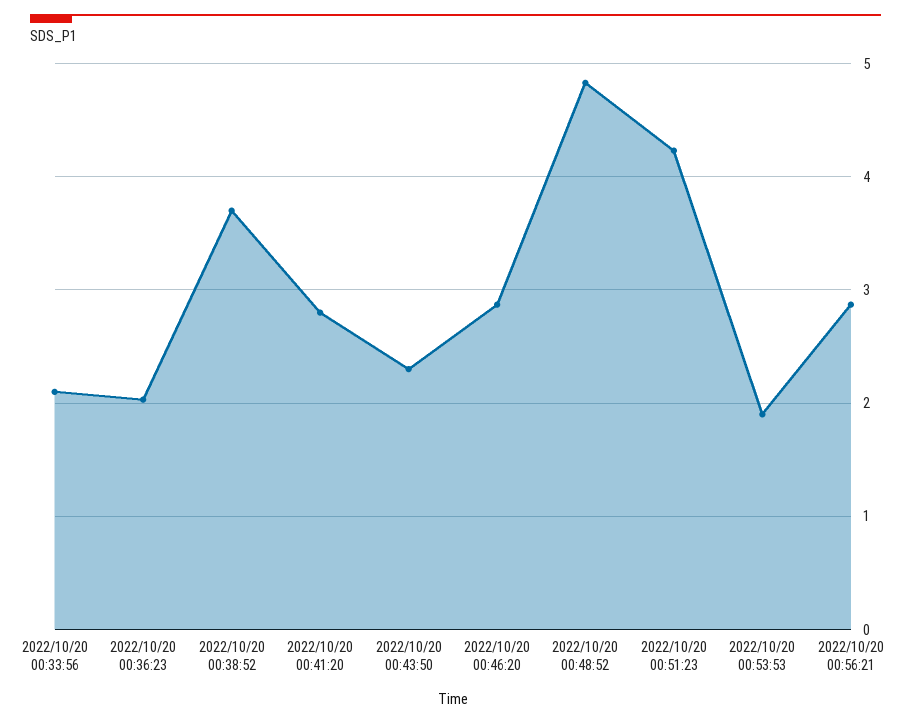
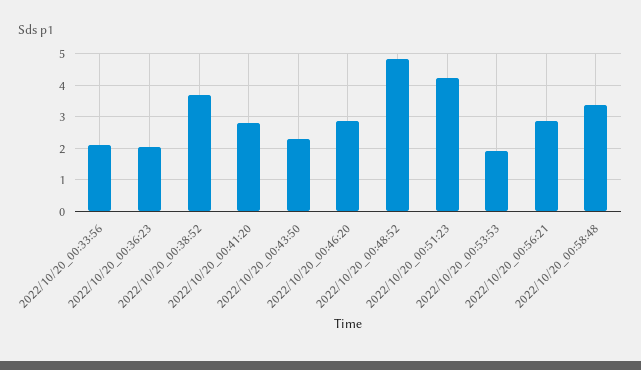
2022/10/20_00:58:48: none -> 3.4

